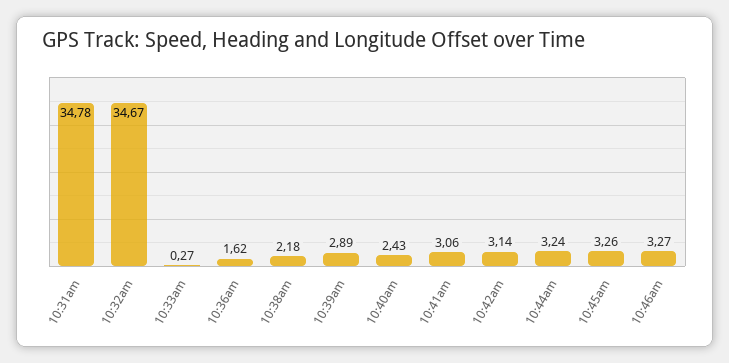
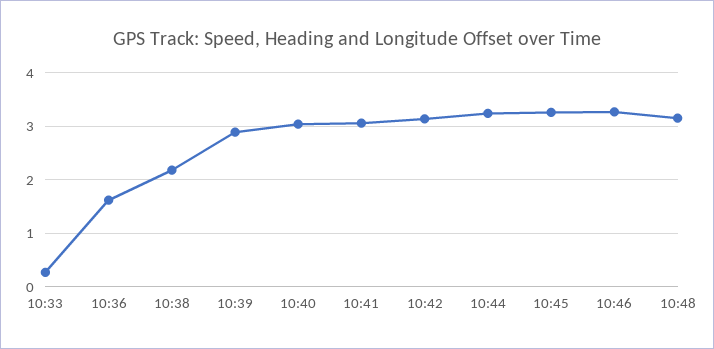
10:31am: 34.78 -> none
10:32am: 34.67 -> none
10:40am: 2.43 -> 3
10:48: none -> 3.2

